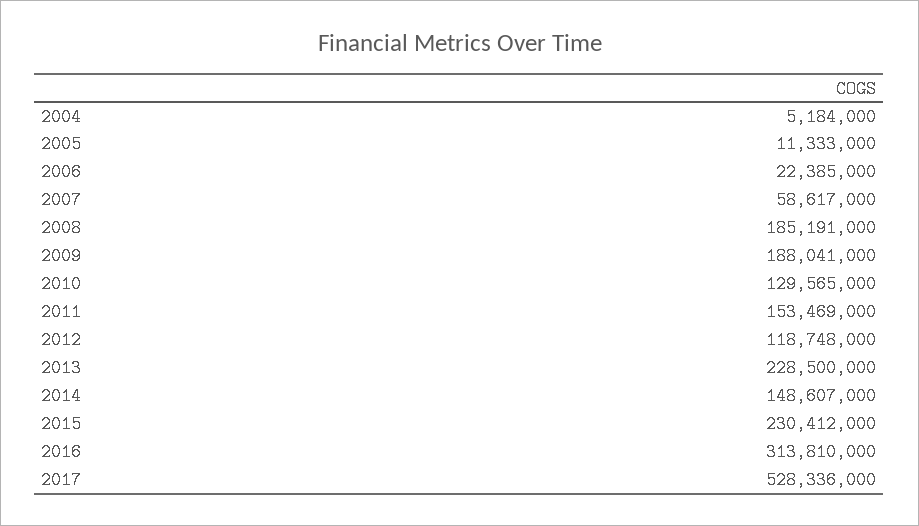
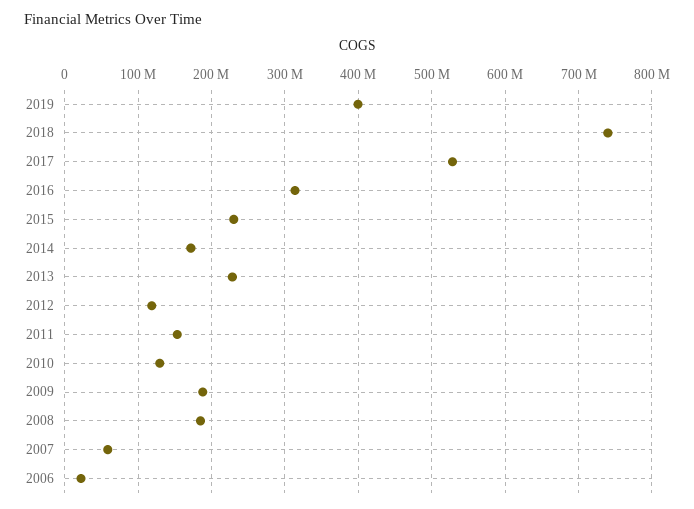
2004: 5184000 -> none
2005: 11333000 -> none
2014: 148607000 -> 170000000
2019: none -> 400000000
2018: none -> 740000000

